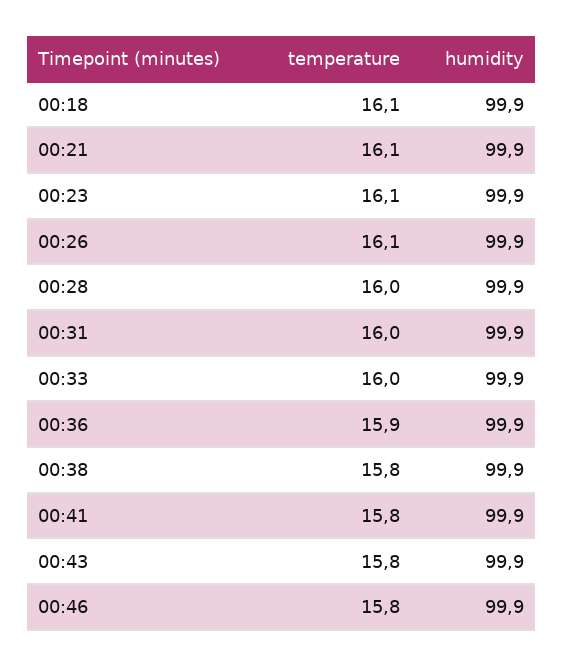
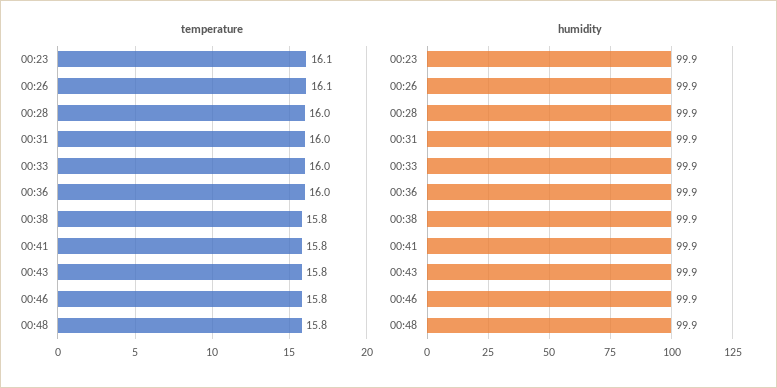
temperature, 00:18: 16.1 -> none
humidity, 00:18: 99.9 -> none
temperature, 00:21: 16.1 -> none
humidity, 00:21: 99.9 -> none
temperature, 00:36: 15.9 -> 16
temperature, 00:48: none -> 15.8
humidity, 00:48: none -> 99.9

